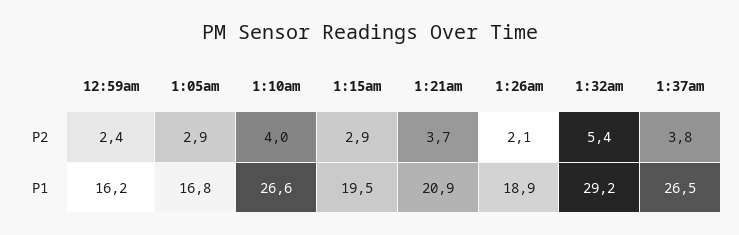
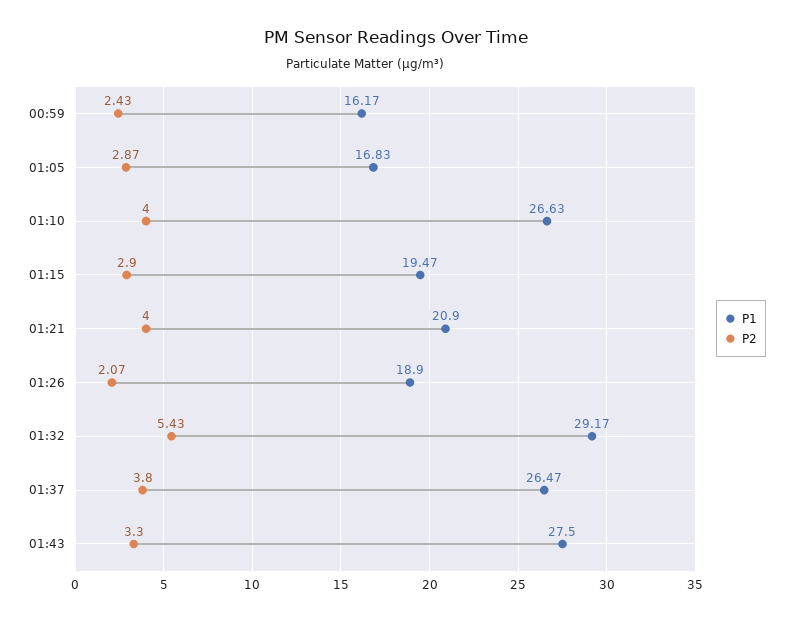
P2, 1:21am: 3.7 -> 4
P1, 01:43: none -> 27.5
P2, 01:43: none -> 3.3

